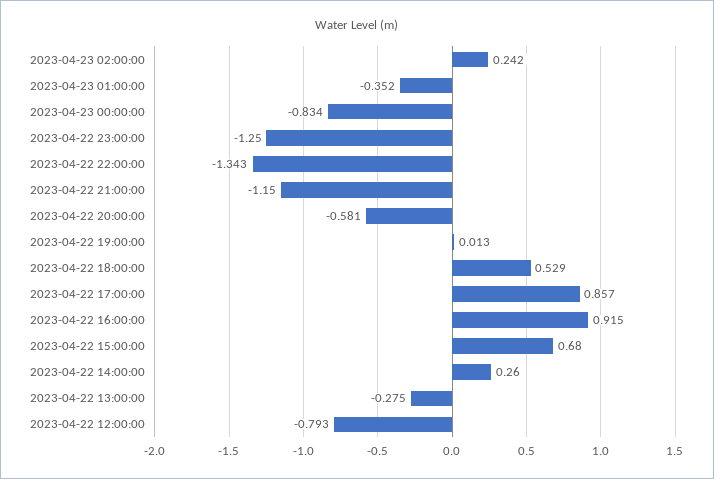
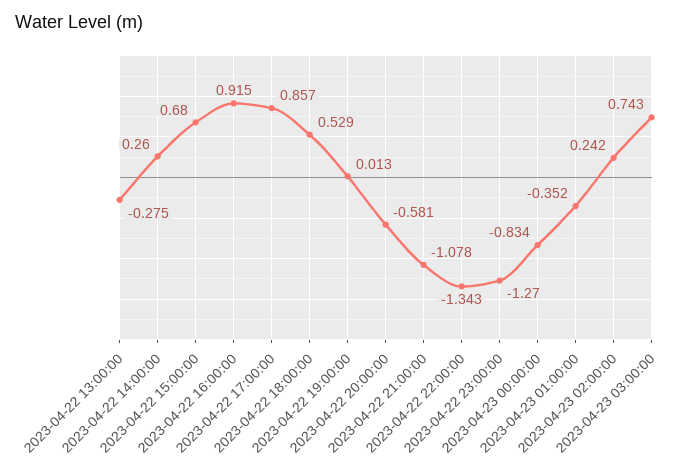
2023-04-22 23:00:00: -1.25 -> -1.27
2023-04-22 21:00:00: -1.15 -> -1.078
2023-04-22 12:00:00: -0.793 -> none
2023-04-23 03:00:00: none -> 0.743

